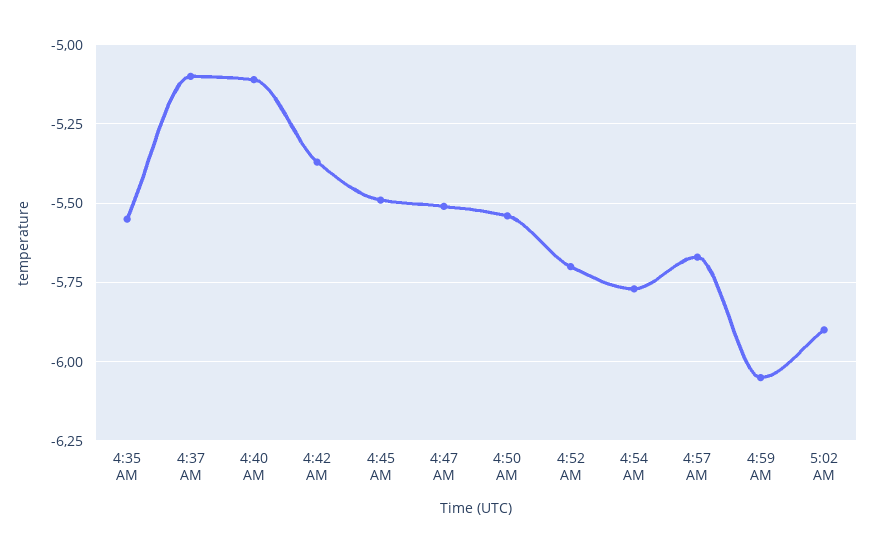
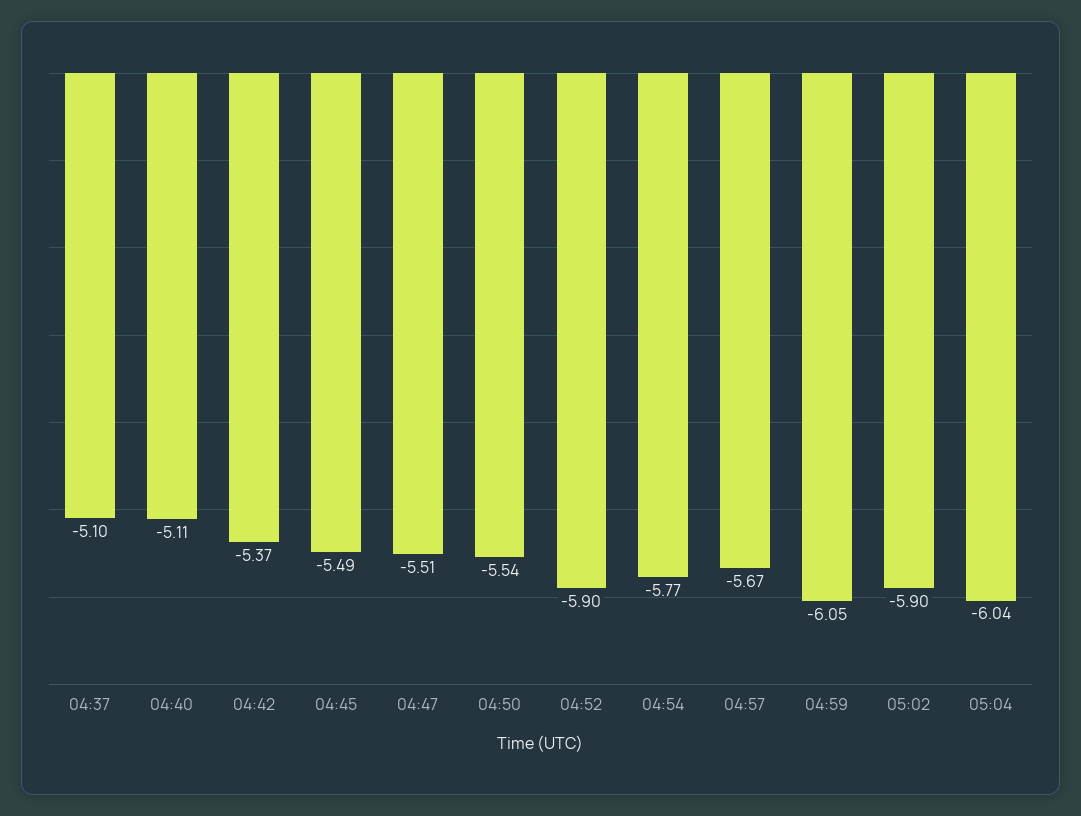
4:35 AM: -5.55 -> none
4:52 AM: -5.7 -> -5.9
05:04: none -> -6.04

